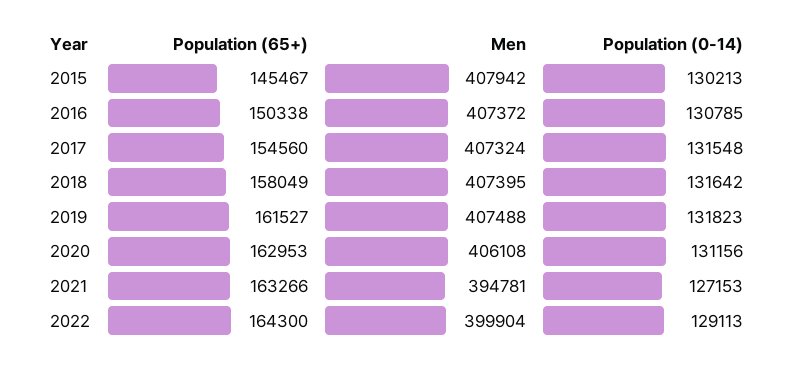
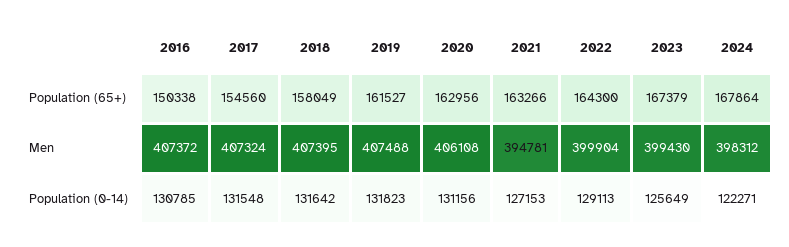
Population (65+), 2015: 145467 -> none
Men, 2015: 407942 -> none
Population (0-14), 2015: 130213 -> none
Population (65+), 2020: 162953 -> 162956
Population (65+), 2023: none -> 167379
Population (65+), 2024: none -> 167864
Men, 2023: none -> 399430
Men, 2024: none -> 398312
Population (0-14), 2023: none -> 125649
Population (0-14), 2024: none -> 122271

